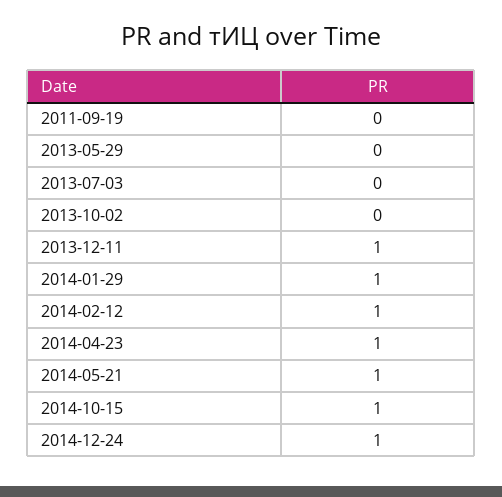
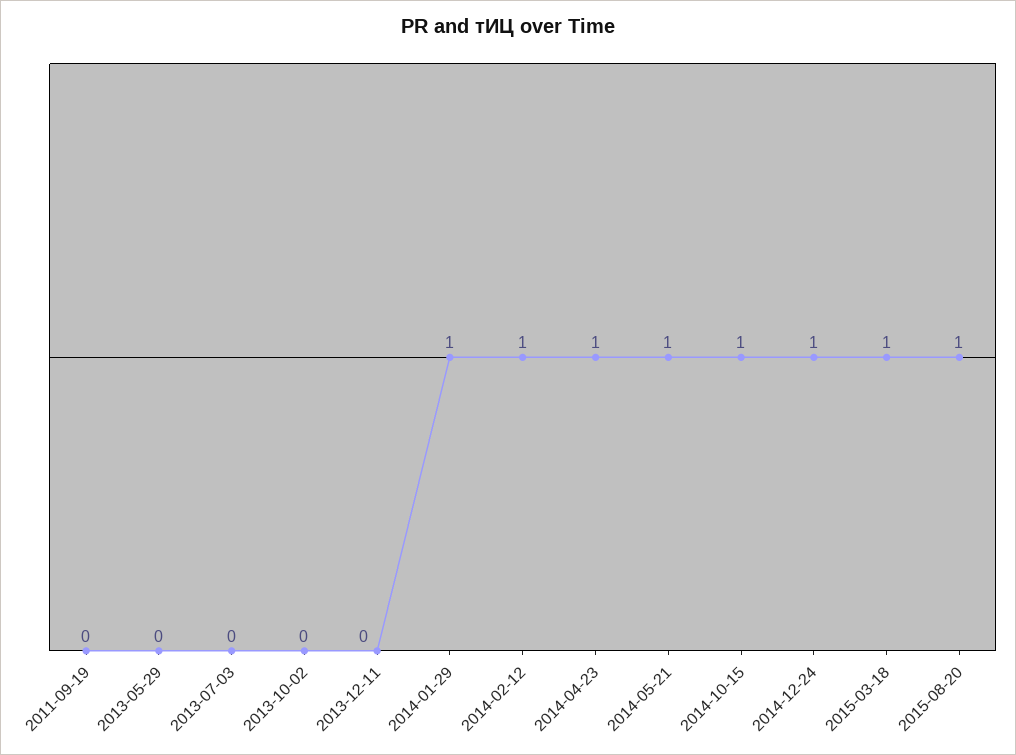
2013-12-11: 1 -> 0
2015-03-18: none -> 1
2015-08-20: none -> 1

